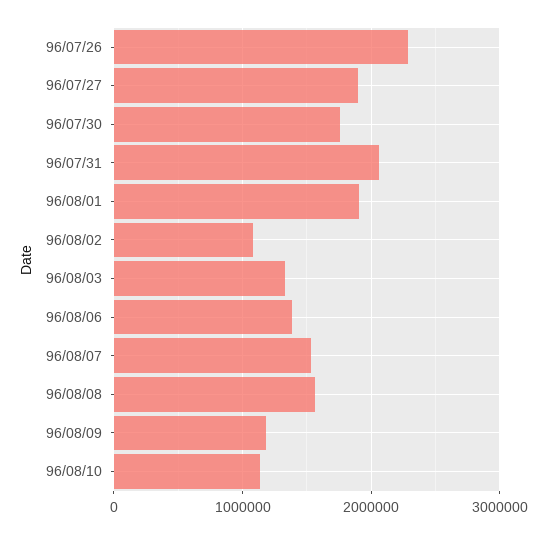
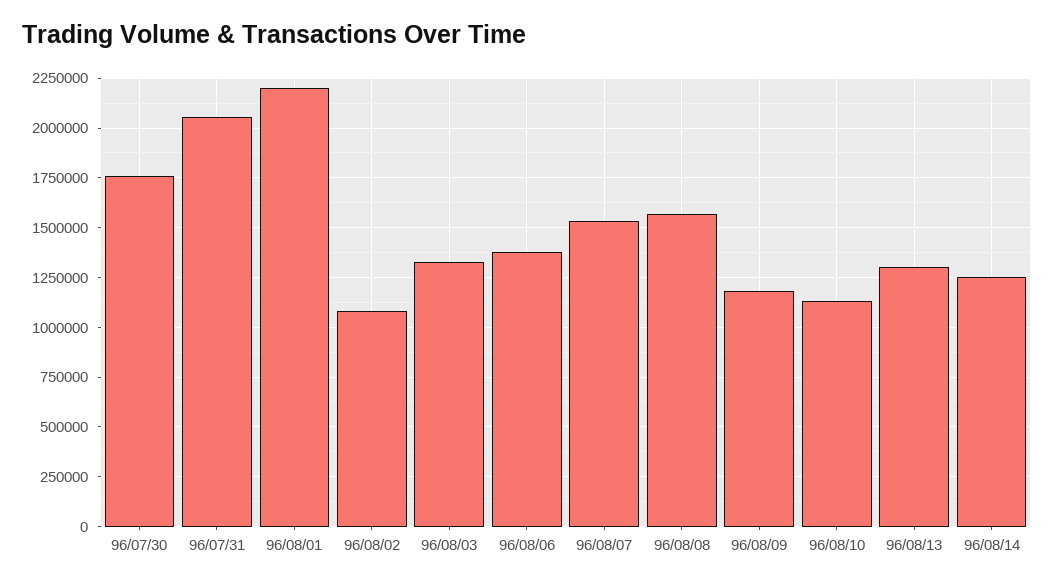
96/07/26: 2300000 -> none
96/07/27: 1900000 -> none
96/08/01: 1900000 -> 2200000
96/08/13: none -> 1300000
96/08/14: none -> 1250000

